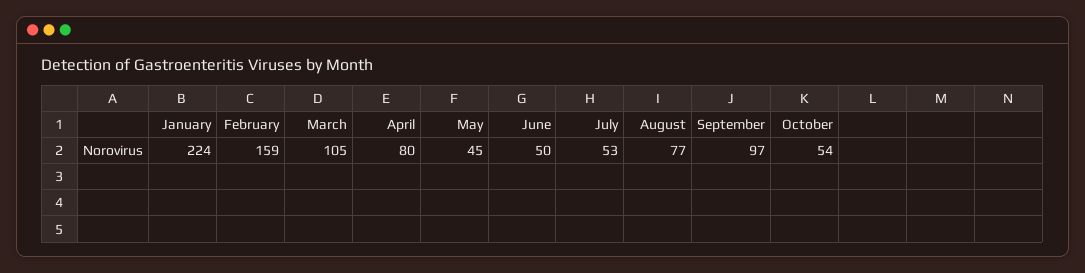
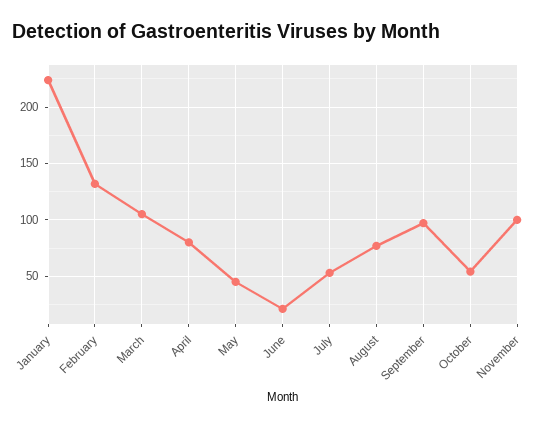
February: 159 -> 130
June: 50 -> 20
November: none -> 100

